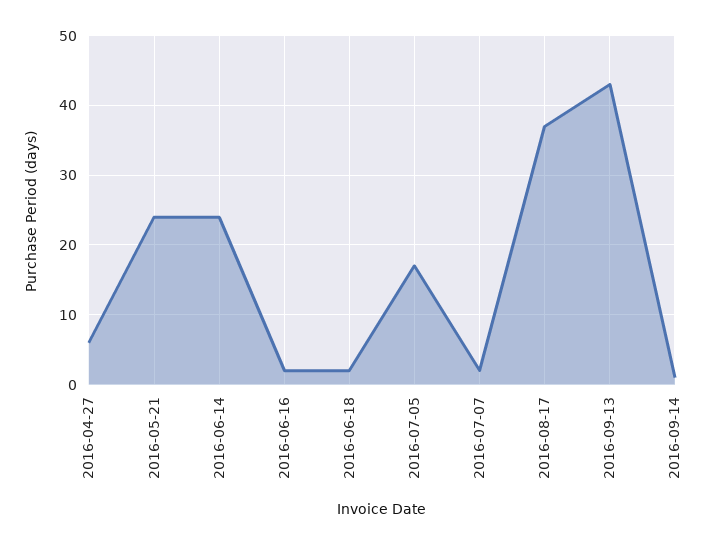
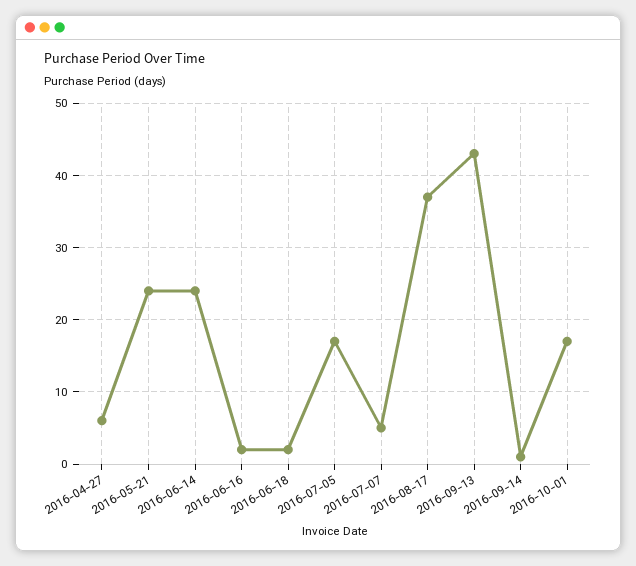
2016-07-07: 2 -> 5
2016-10-01: none -> 17

